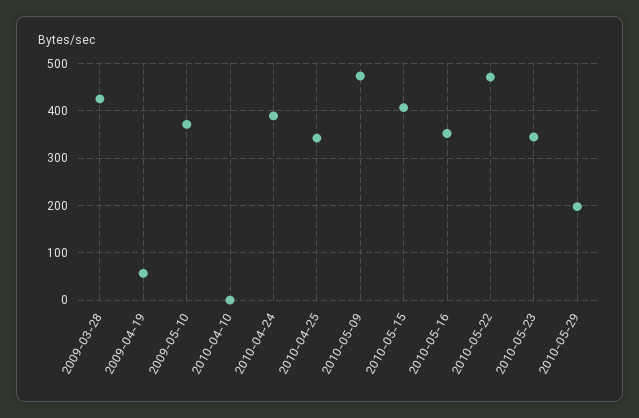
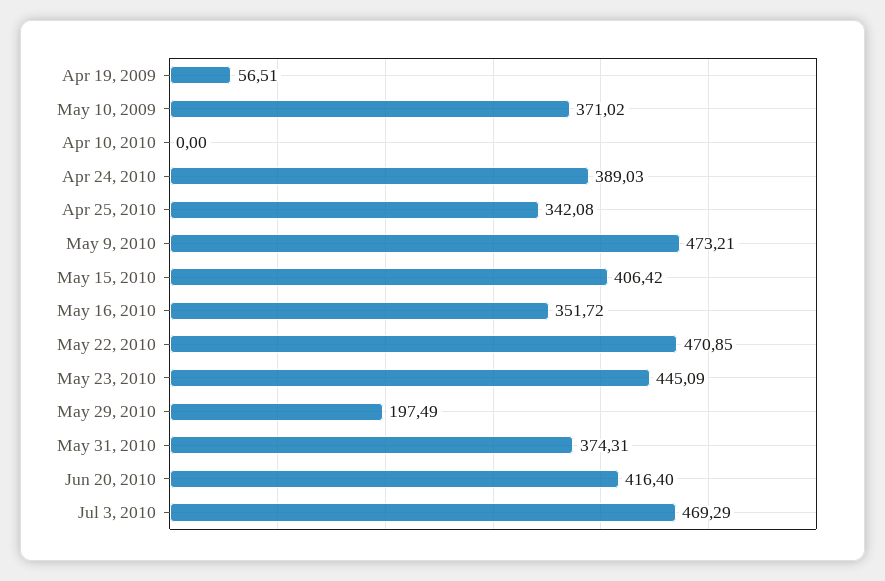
2009-03-28: 420 -> none
2010-05-23: 340 -> 445.09
May 31, 2010: none -> 374.31
Jun 20, 2010: none -> 416.4
Jul 3, 2010: none -> 469.29

